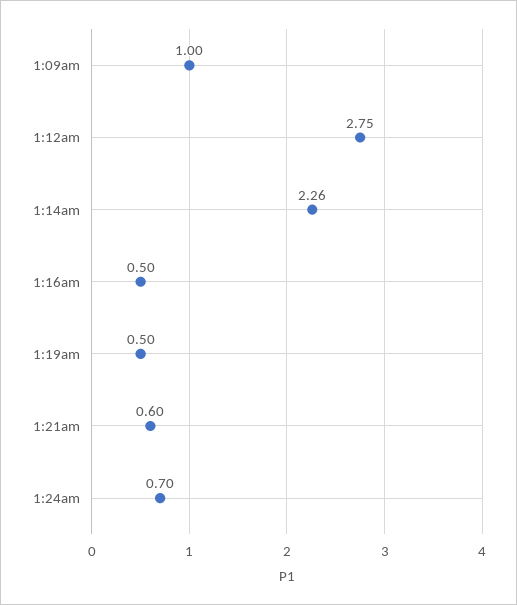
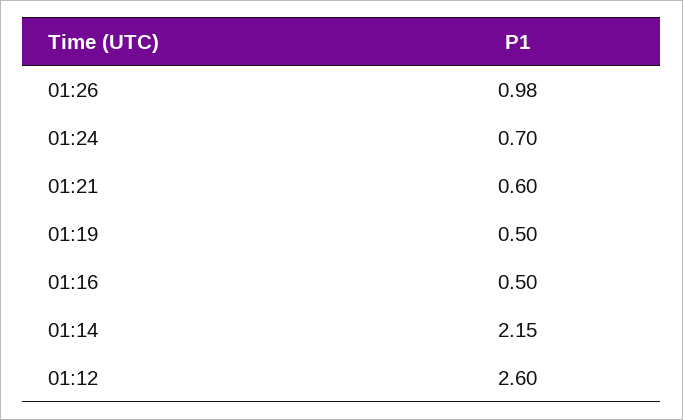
1:09am: 1 -> none
1:12am: 2.75 -> 2.6
1:14am: 2.26 -> 2.15
01:26: none -> 0.98

